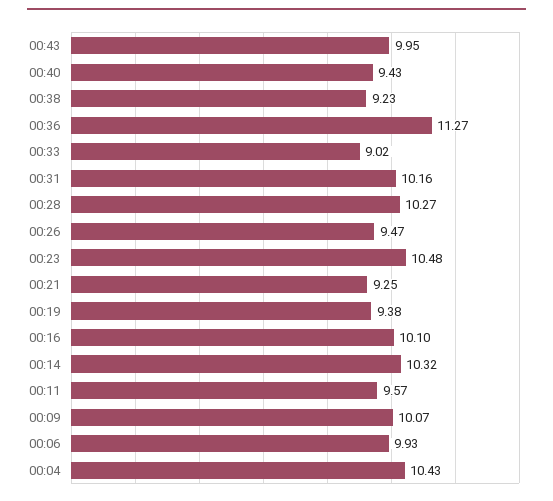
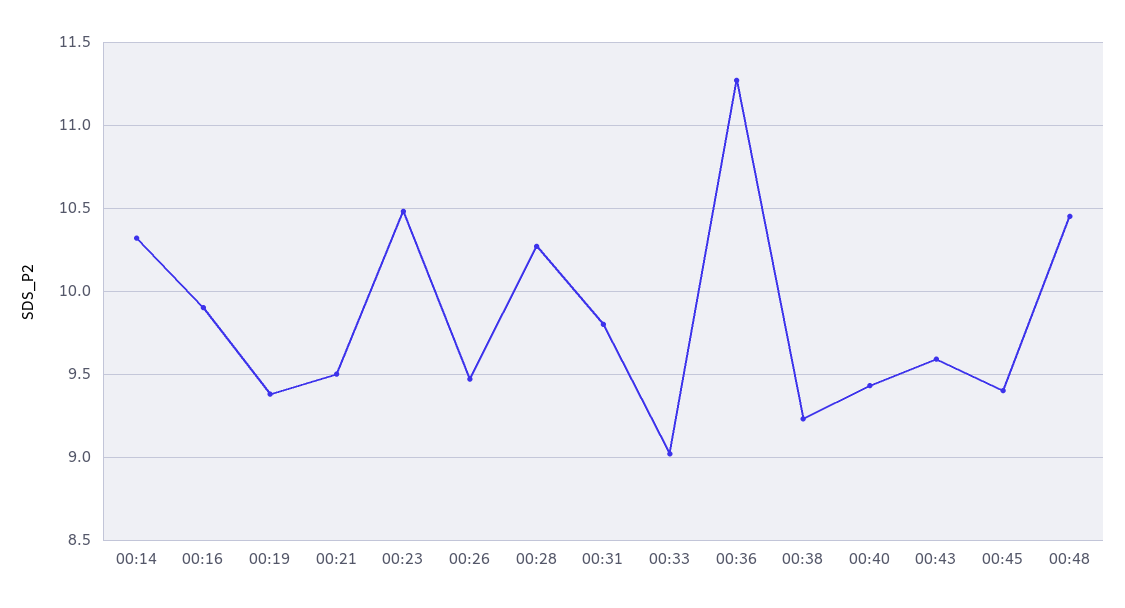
00:43: 9.95 -> 9.6
00:31: 10.16 -> 9.8
00:21: 9.25 -> 9.5
00:16: 10.1 -> 9.9
00:11: 9.57 -> none
00:09: 10.07 -> none
00:06: 9.93 -> none
00:04: 10.43 -> none
00:45: none -> 9.4
00:48: none -> 10.45

